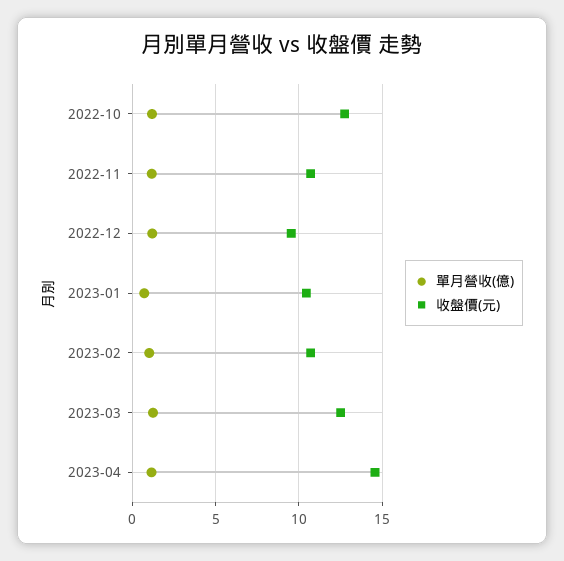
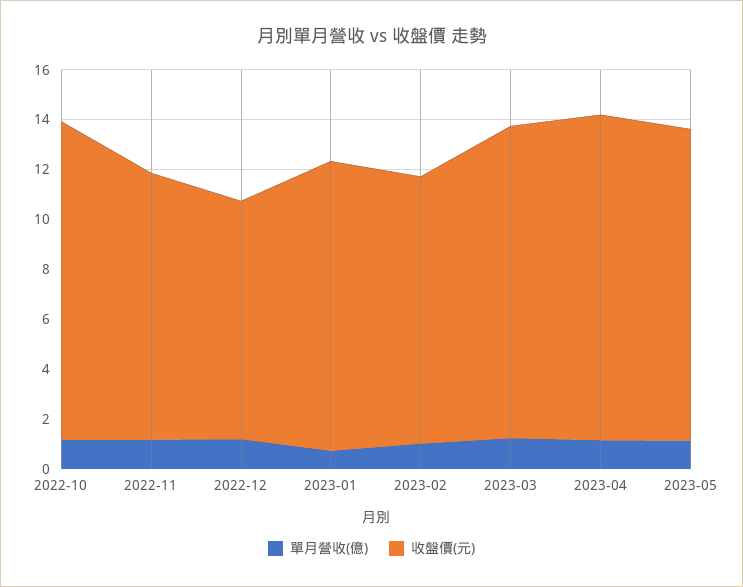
收盤價(元), 2023-01: 10.5 -> 11.5
收盤價(元), 2023-04: 14.5 -> 13
單月營收(億), 2023-05: none -> 1
收盤價(元), 2023-05: none -> 12.5

